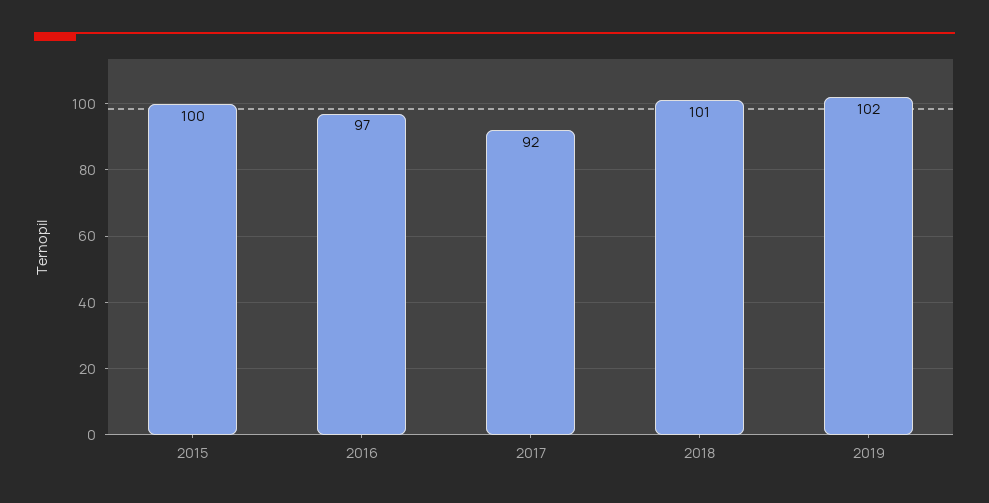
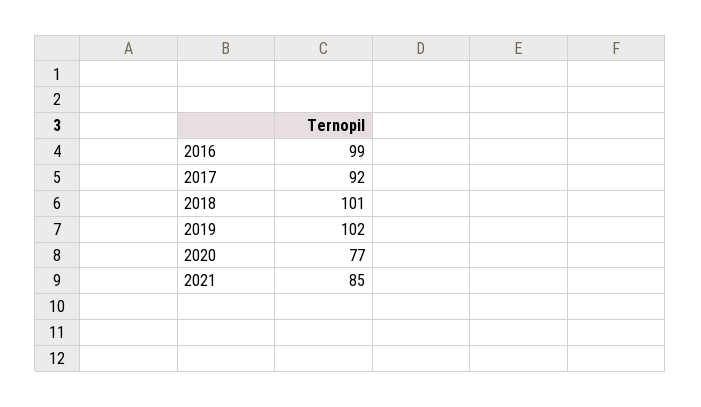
2015: 100 -> none
2016: 97 -> 99
2020: none -> 77
2021: none -> 85

